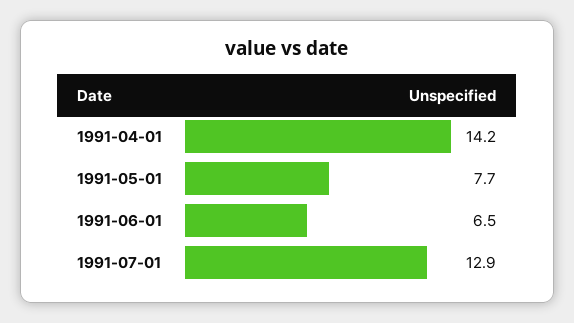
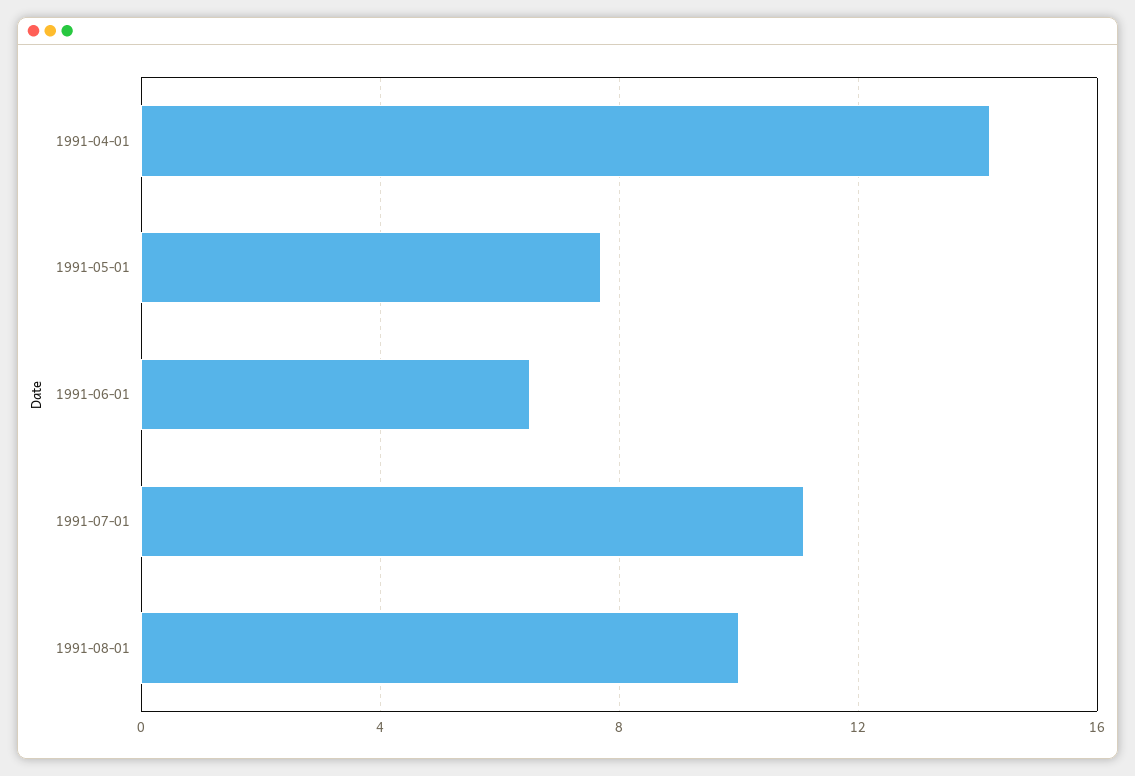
1991-07-01: 12.9 -> 11
1991-08-01: none -> 10

